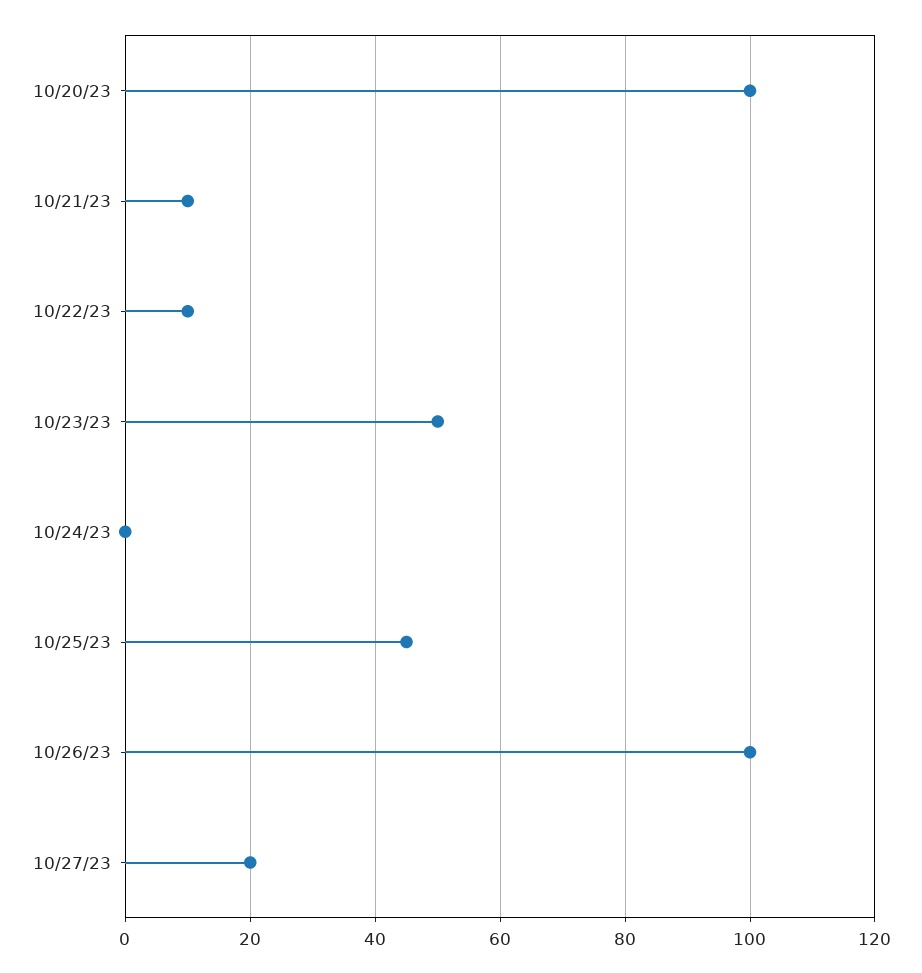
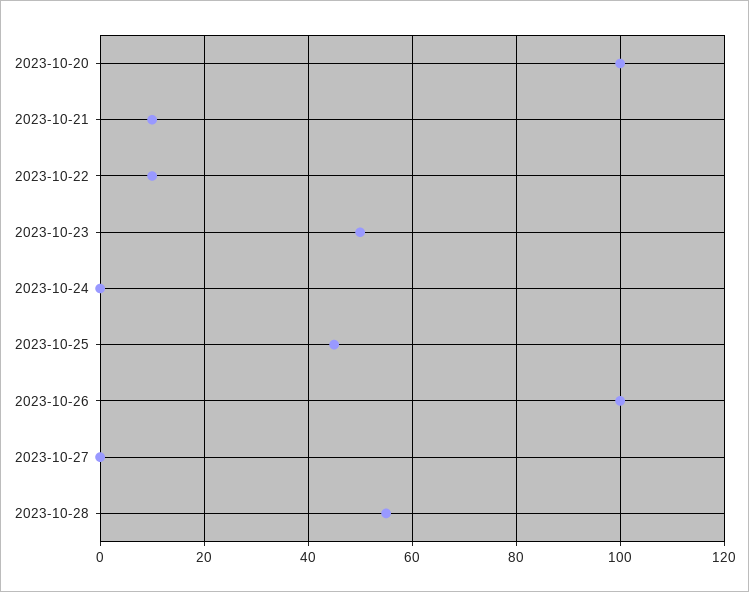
10/27/23: 20 -> 0
2023-10-28: none -> 55

